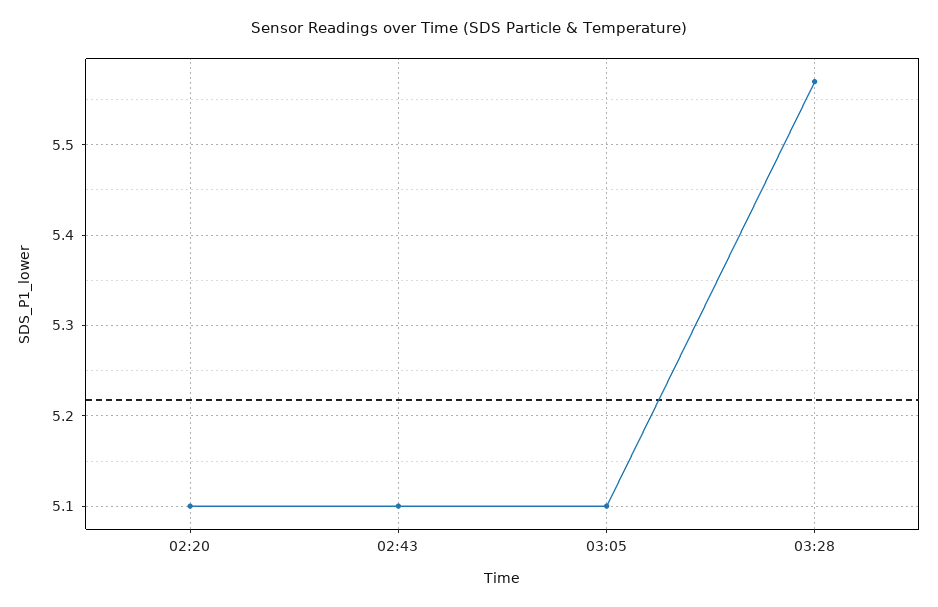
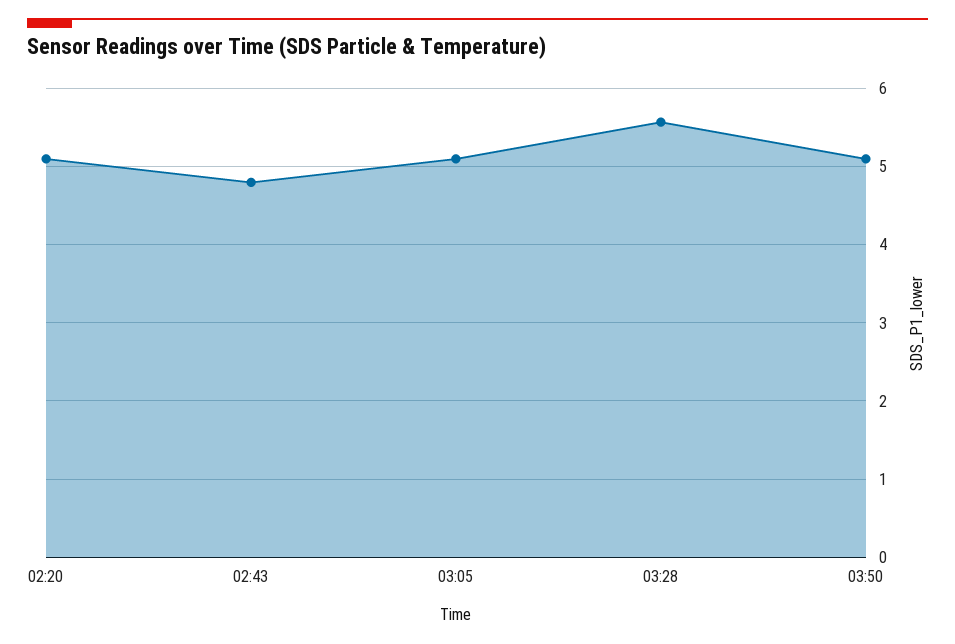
02:43: 5.1 -> 4.8
03:50: none -> 5.1

